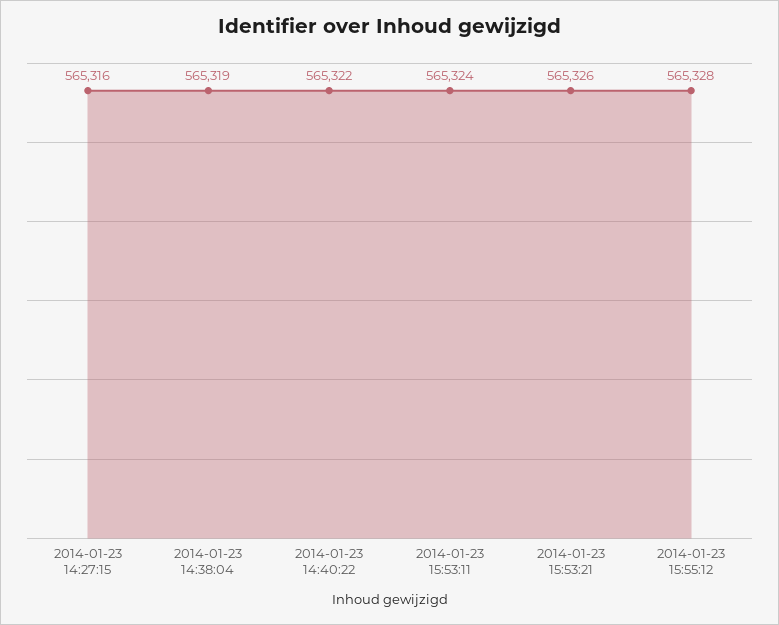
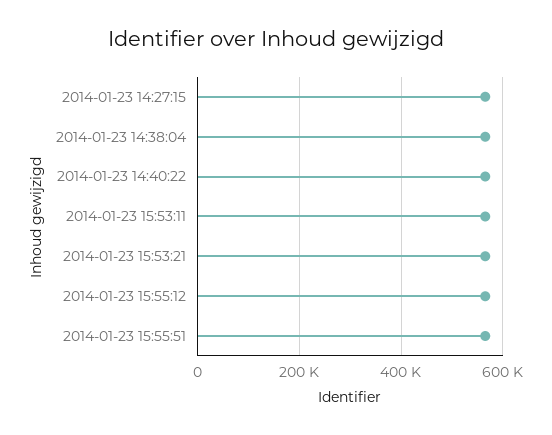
2014-01-23 15:55:51: none -> 560000

